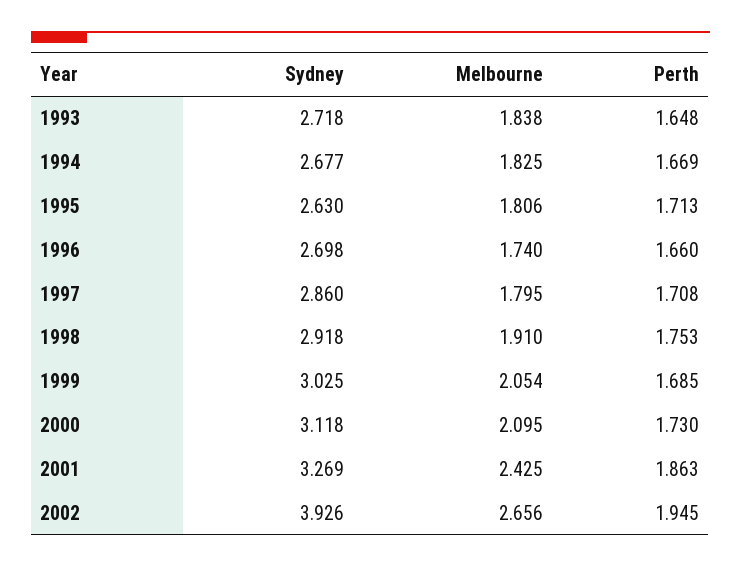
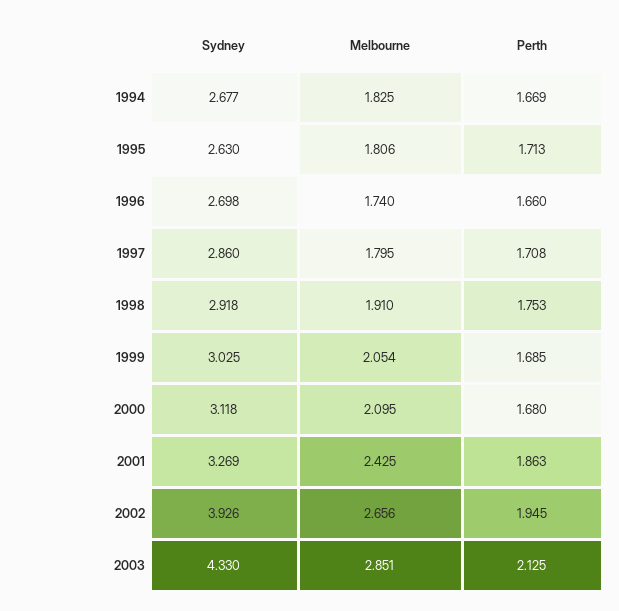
Sydney, 1993: 2.718 -> none
Melbourne, 1993: 1.838 -> none
Perth, 1993: 1.648 -> none
Perth, 2000: 1.73 -> 1.68
Sydney, 2003: none -> 4.33
Melbourne, 2003: none -> 2.851
Perth, 2003: none -> 2.125

